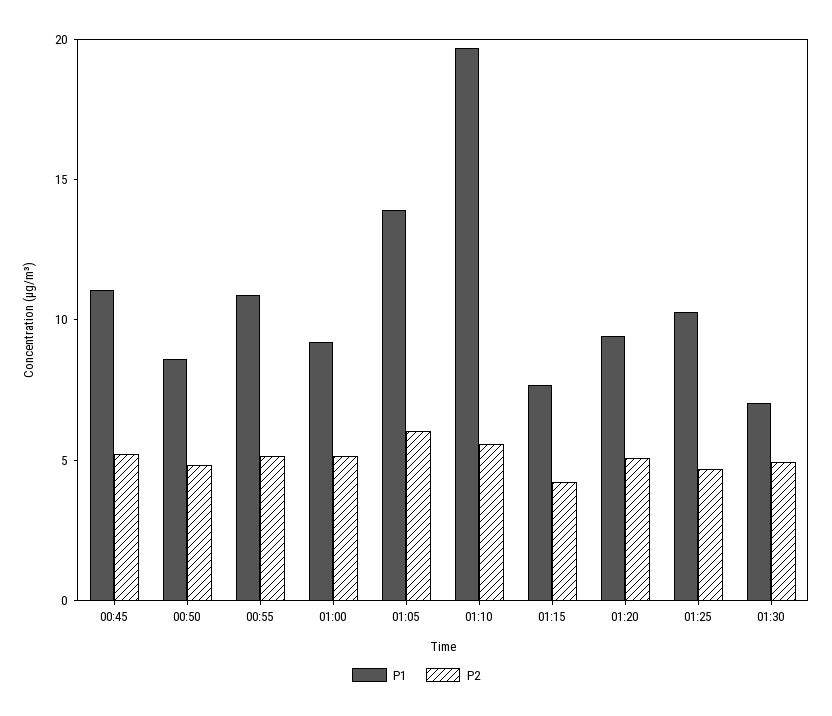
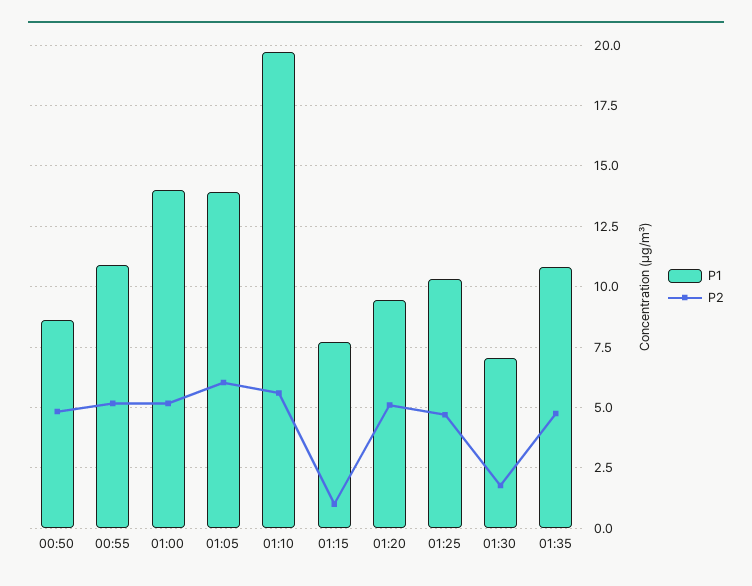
P1, 00:45: 11 -> none
P2, 00:45: 5 -> none
P1, 01:00: 9 -> 14
P2, 01:15: 4 -> 1
P2, 01:30: 5 -> 1.75
P1, 01:35: none -> 10.75
P2, 01:35: none -> 4.75

